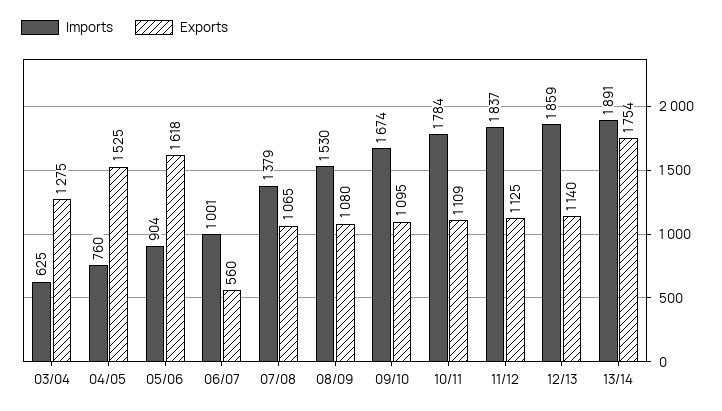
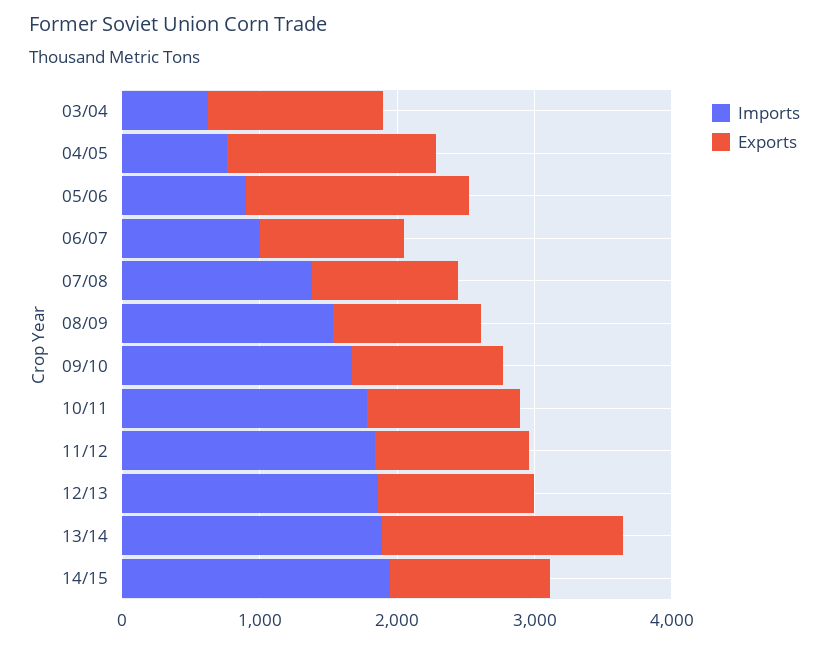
Exports, 06/07: 560 -> 1000
Imports, 14/15: none -> 2000
Exports, 14/15: none -> 1200

